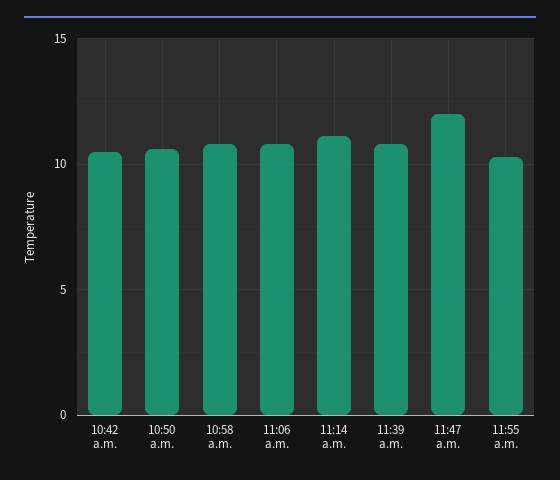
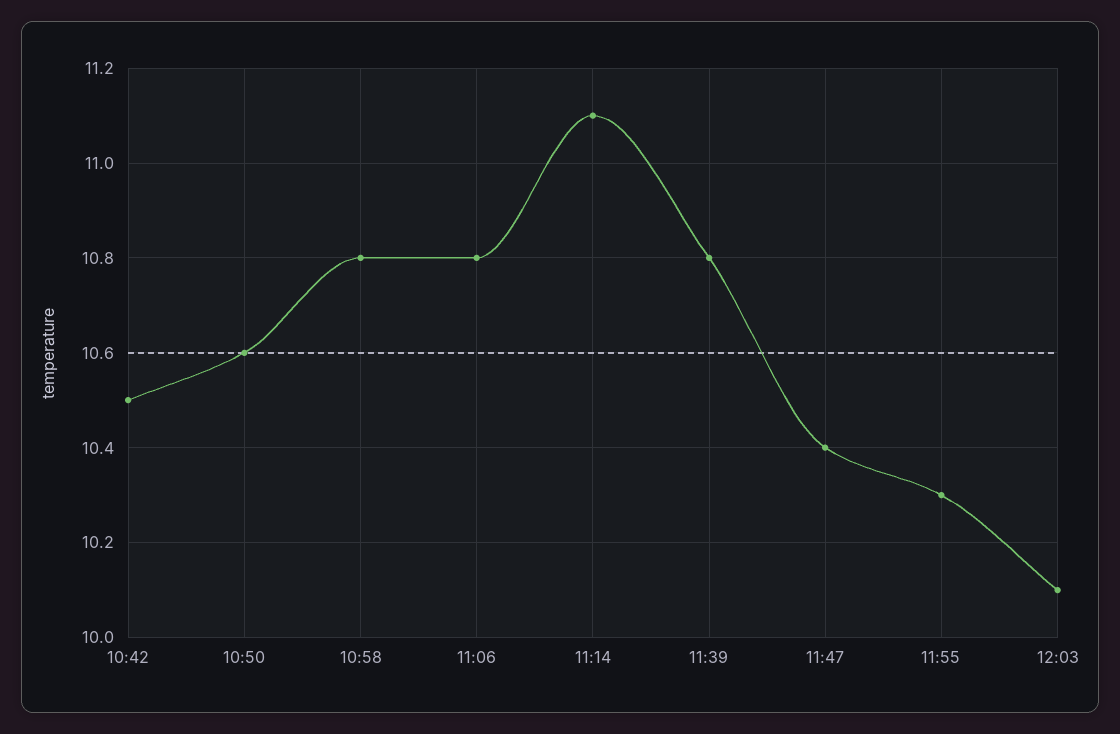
11:47 a.m.: 12 -> 10.4
12:03: none -> 10.1

